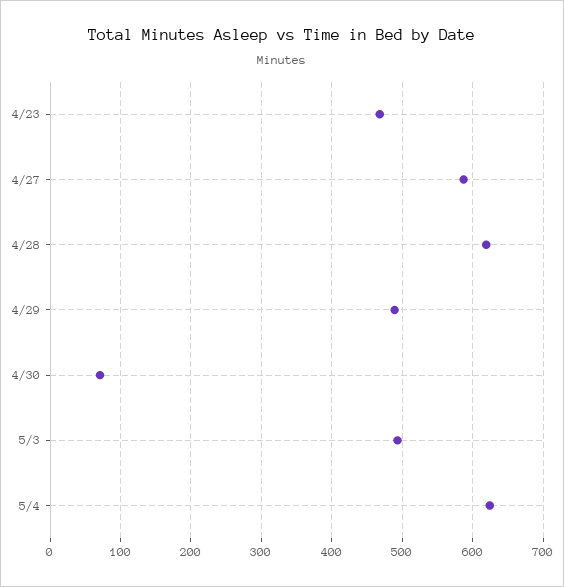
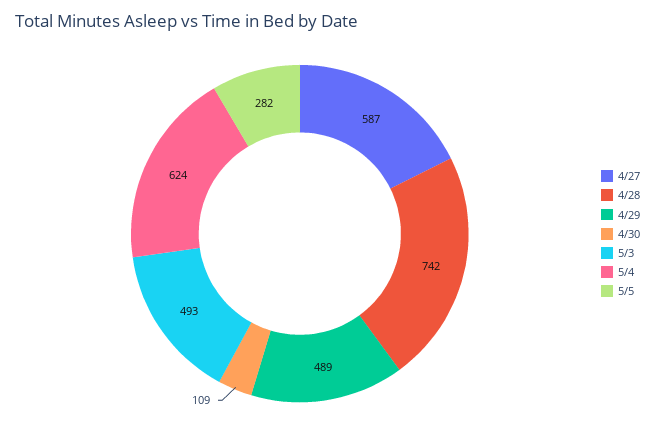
4/23: 470 -> none
4/28: 620 -> 742
4/30: 70 -> 109
5/5: none -> 282

